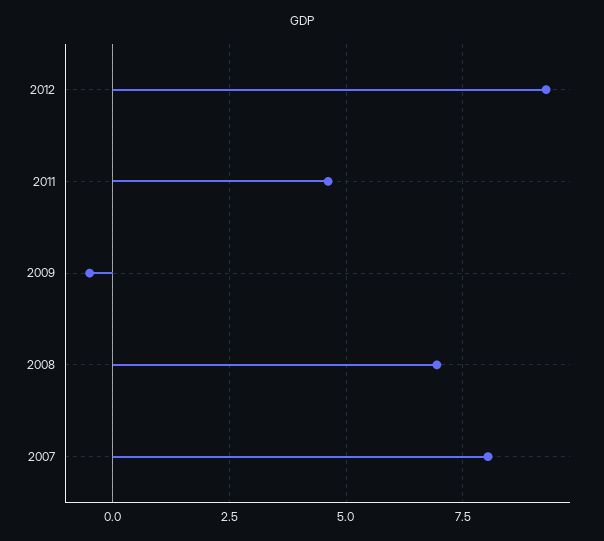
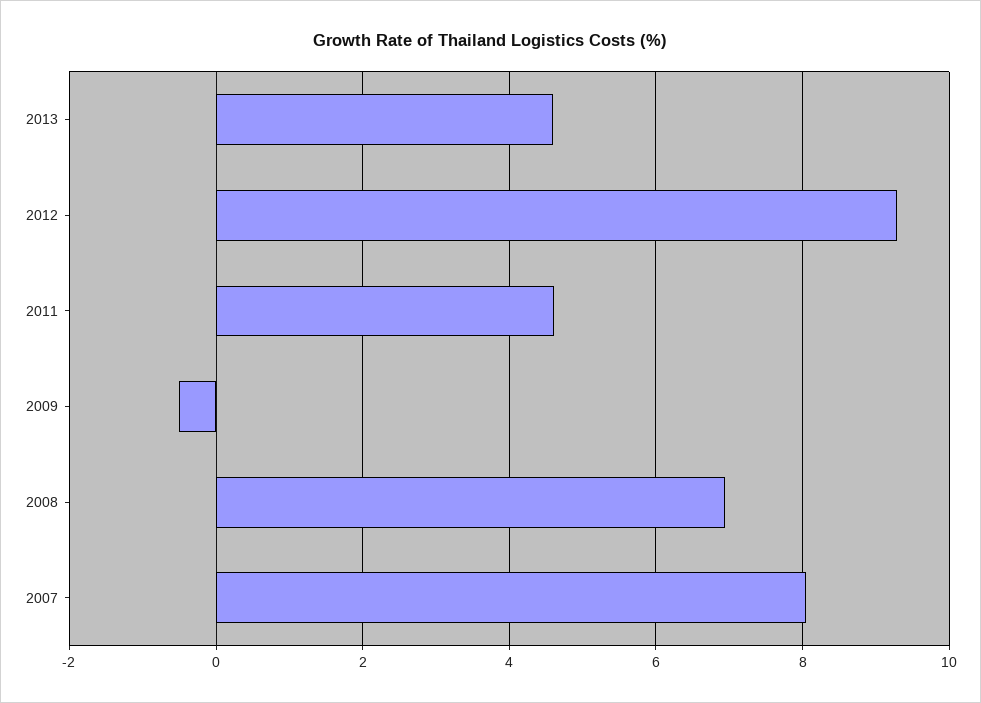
2013: none -> 4.6

